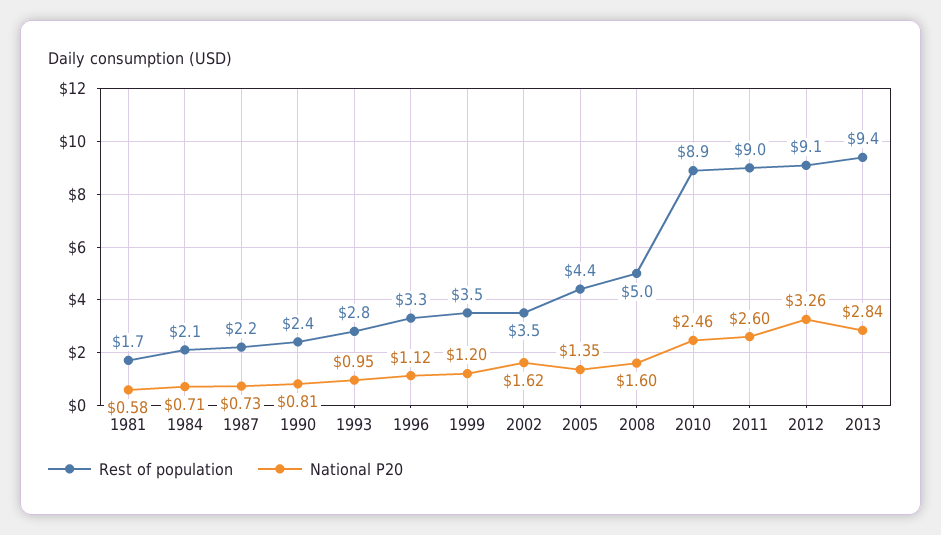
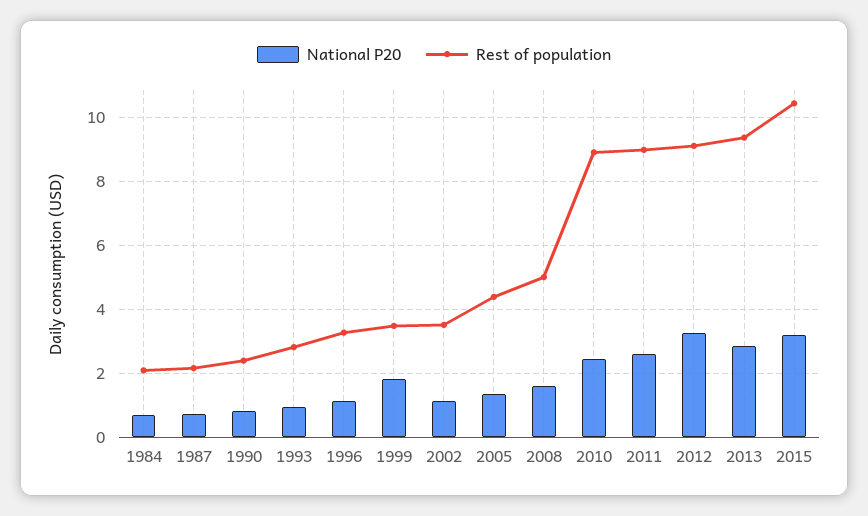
Rest of population, 1981: 1.7 -> none
National P20, 1981: 0.58 -> none
National P20, 1999: 1.2 -> 1.8
National P20, 2002: 1.62 -> 1.2
National P20, 2015: none -> 3.2
Rest of population, 2015: none -> 10.4

